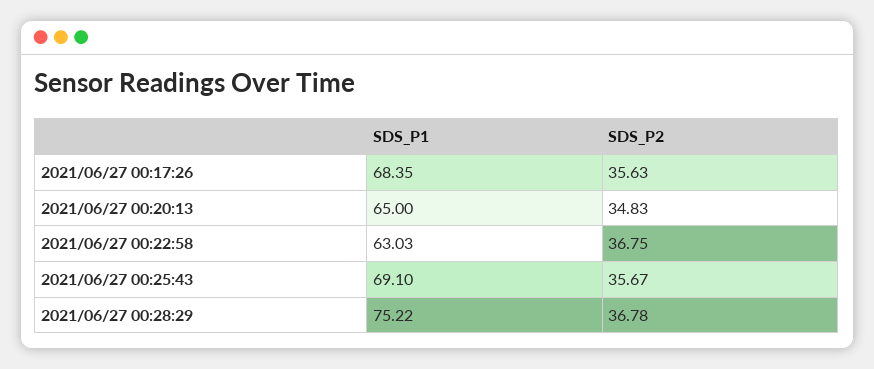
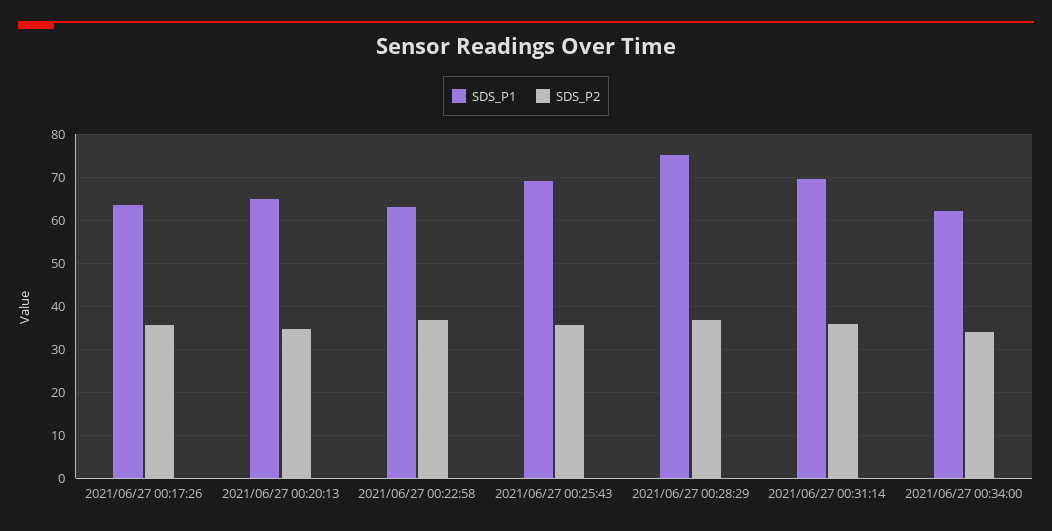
SDS_P1, 2021/06/27 00:17:26: 68.35 -> 64
SDS_P1, 2021/06/27 00:31:14: none -> 70
SDS_P2, 2021/06/27 00:31:14: none -> 36
SDS_P1, 2021/06/27 00:34:00: none -> 62
SDS_P2, 2021/06/27 00:34:00: none -> 34

